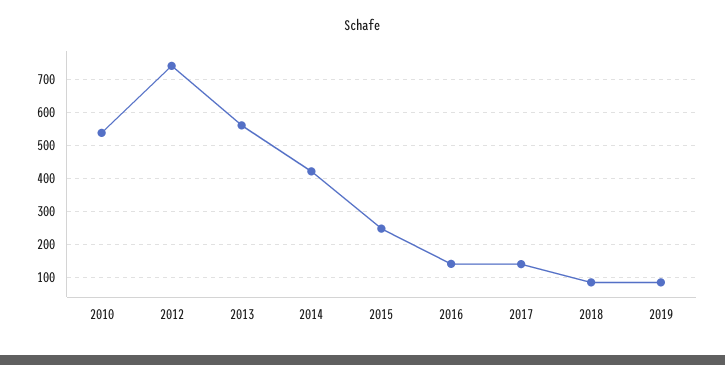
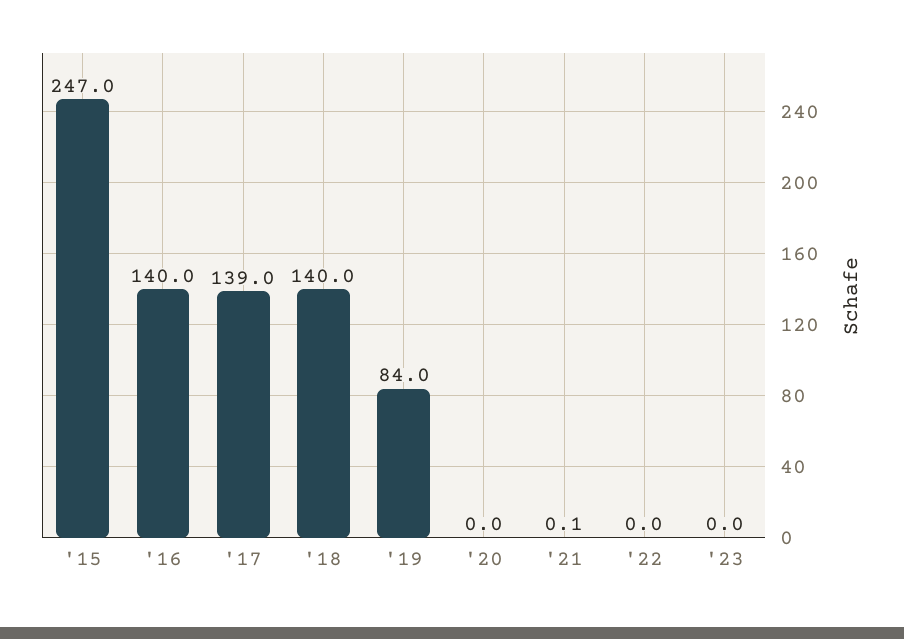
2010: 540 -> none
2012: 740 -> none
2013: 560 -> none
2014: 420 -> none
2018: 80 -> 140
'20: none -> 0
'21: none -> 0.1
'22: none -> 0
'23: none -> 0

